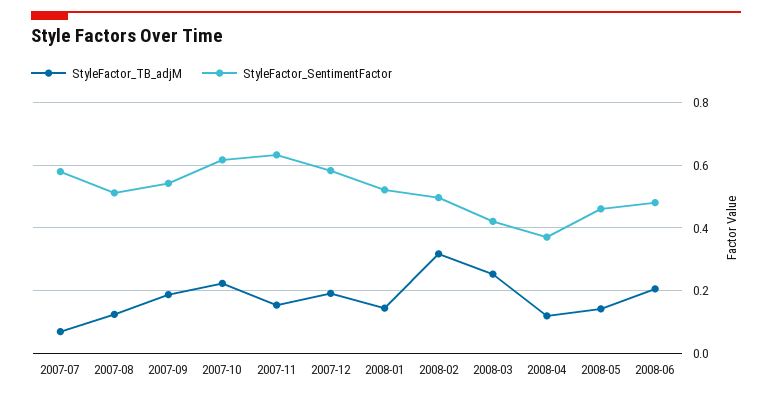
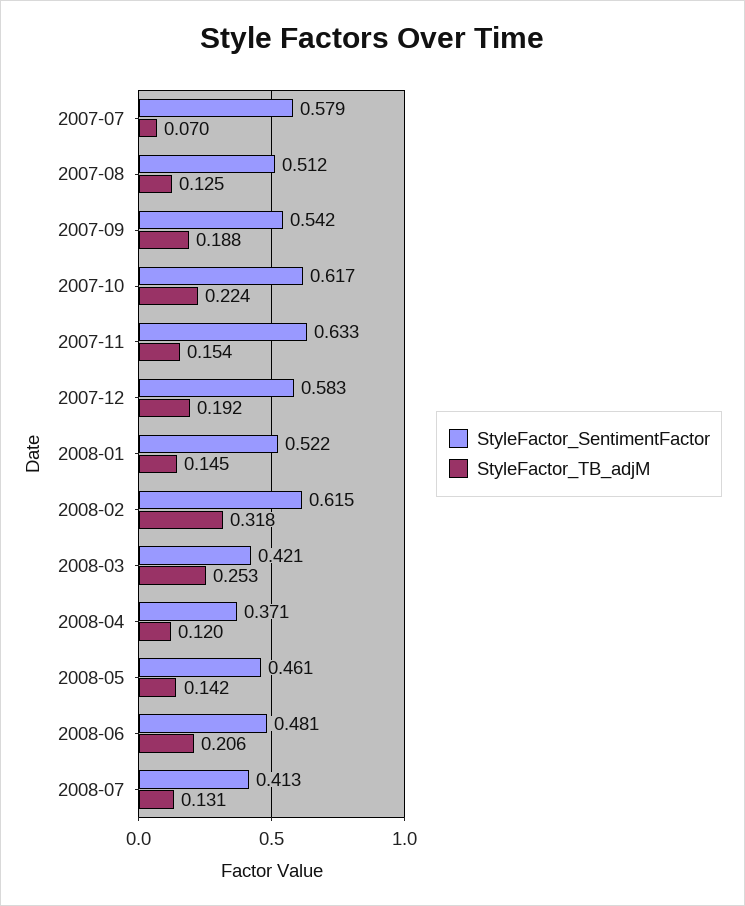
StyleFactor_SentimentFactor, 2008-02: 0.5 -> 0.615
StyleFactor_SentimentFactor, 2008-07: none -> 0.413
StyleFactor_TB_adjM, 2008-07: none -> 0.131

